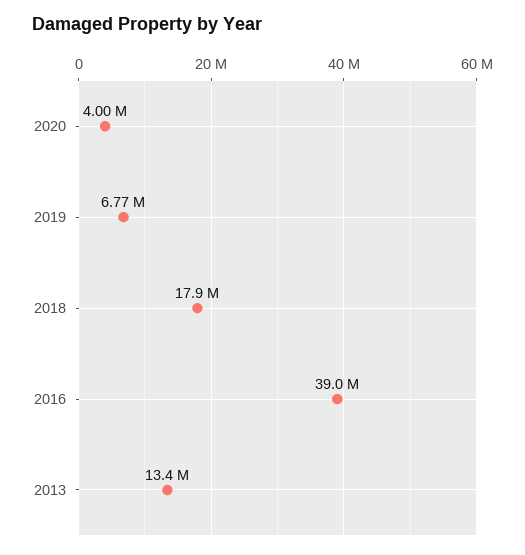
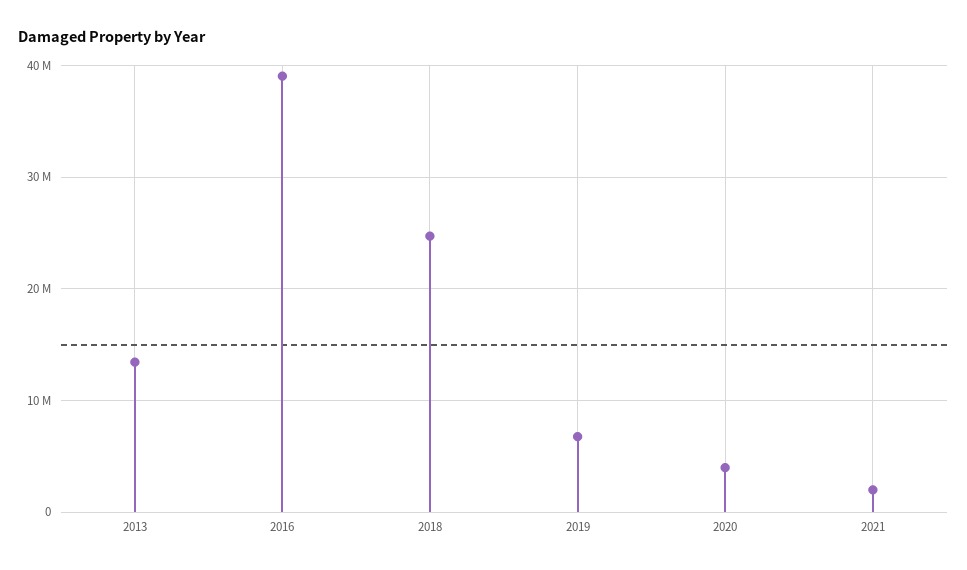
2018: 17900000 -> 25000000
2021: none -> 2000000

